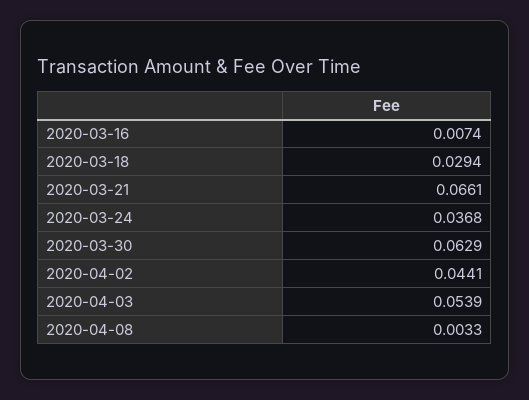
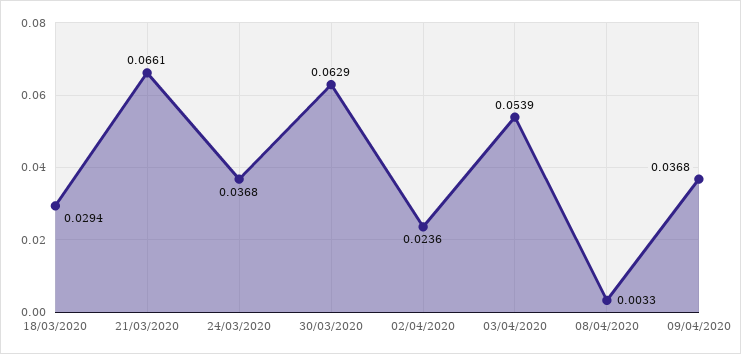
2020-03-16: 0.0074 -> none
2020-04-02: 0.0441 -> 0.0236
09/04/2020: none -> 0.0368

